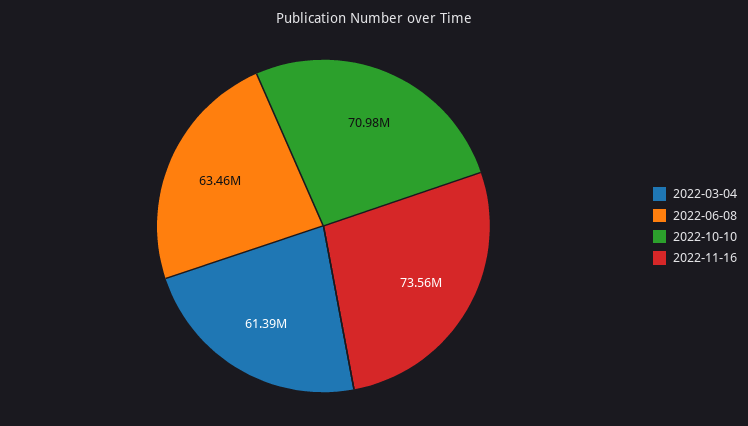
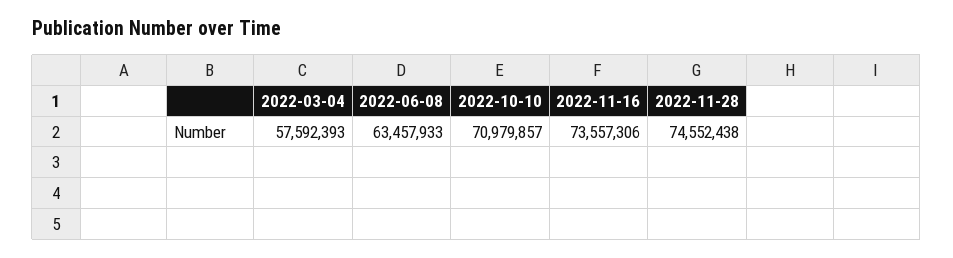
2022-03-04: 61390000 -> 57592393
2022-11-28: none -> 74552438

